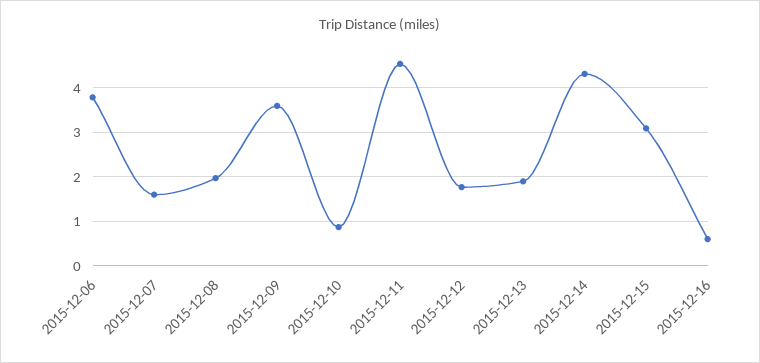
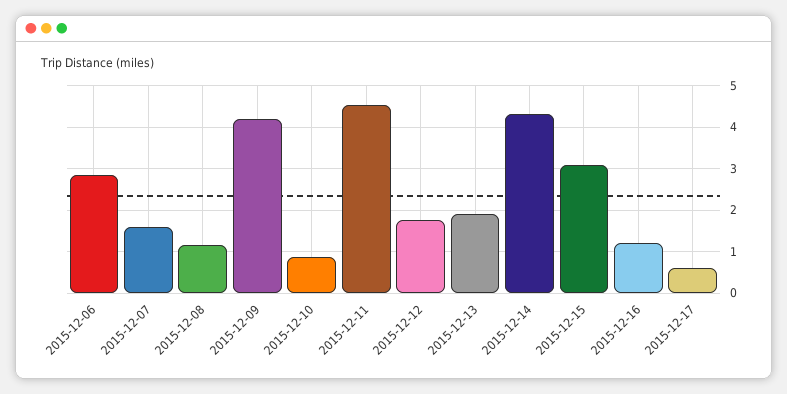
2015-12-06: 3.8 -> 2.8
2015-12-08: 2 -> 1.2
2015-12-09: 3.6 -> 4.2
2015-12-16: 0.6 -> 1.2
2015-12-17: none -> 0.6

